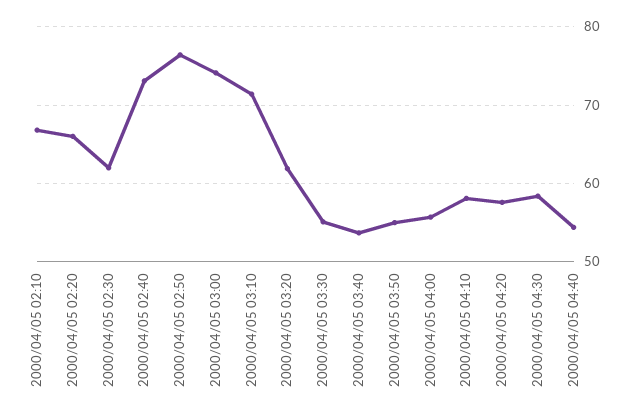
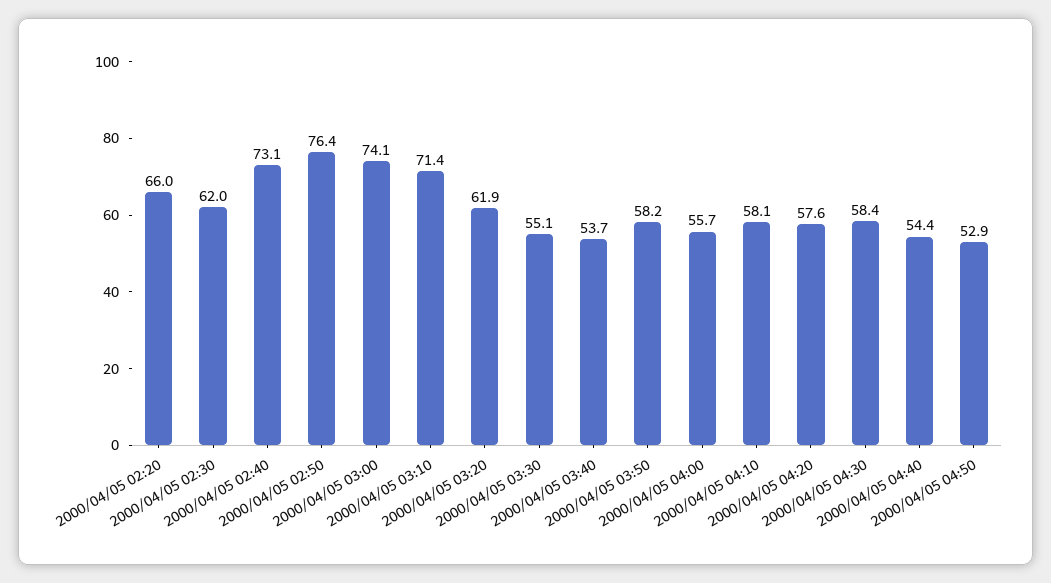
2000/04/05 02:10: 67 -> none
2000/04/05 03:50: 55 -> 58.2
2000/04/05 04:50: none -> 52.9

